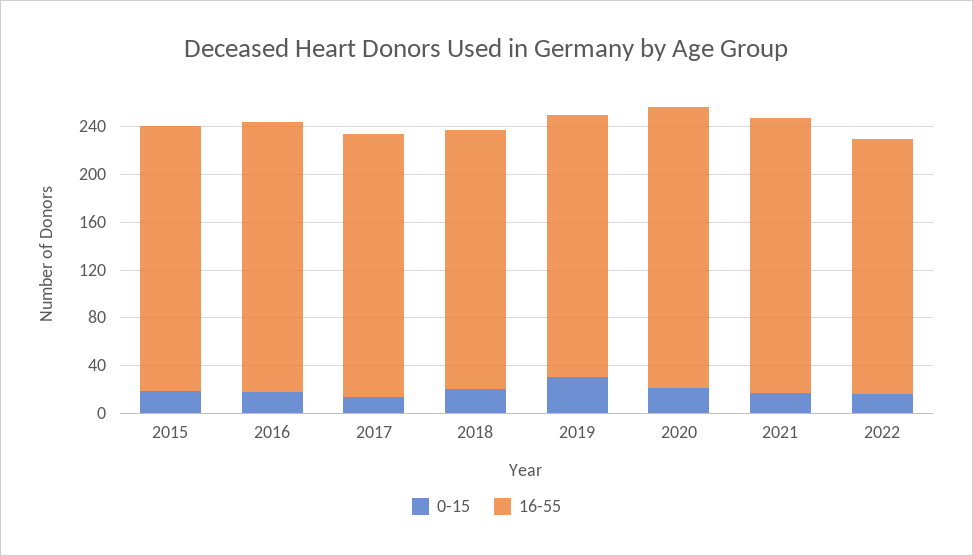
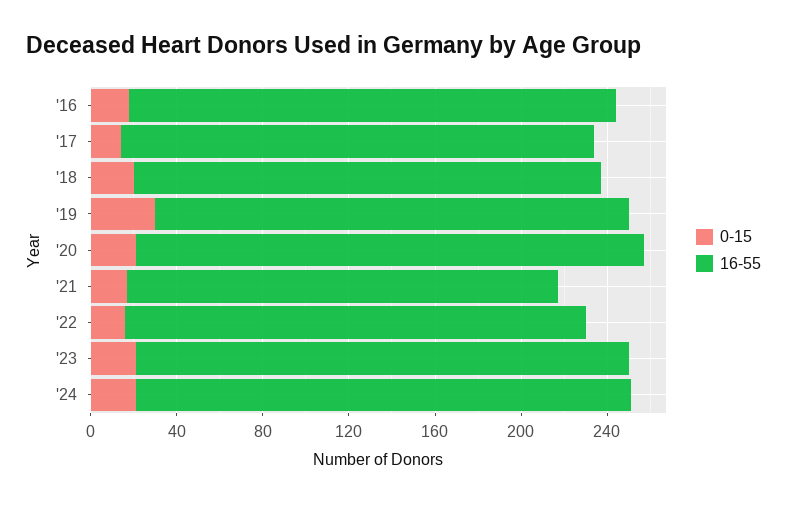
0-15, 2015: 20 -> none
16-55, 2015: 220 -> none
16-55, 2021: 230 -> 200
0-15, '23: none -> 20
16-55, '23: none -> 230
0-15, '24: none -> 20
16-55, '24: none -> 230

